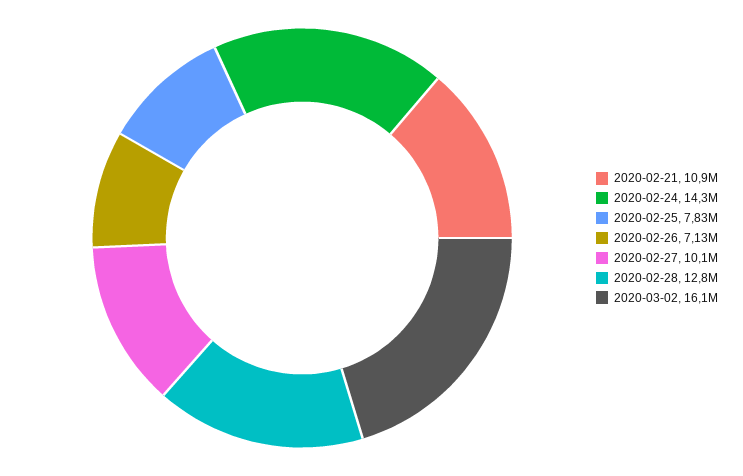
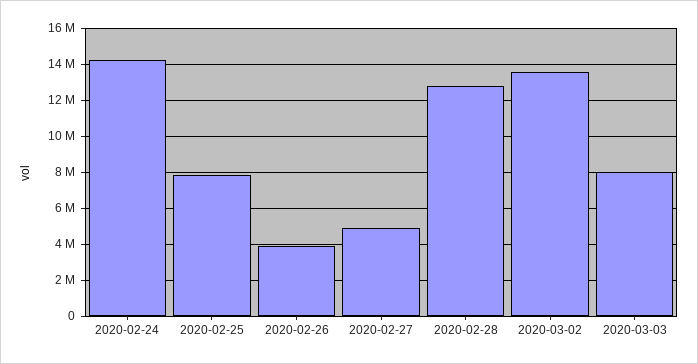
2020-02-21: 10900000 -> none
2020-02-26: 7130000 -> 4000000
2020-02-27: 10100000 -> 5000000
2020-03-02: 16100000 -> 13500000
2020-03-03: none -> 8000000

